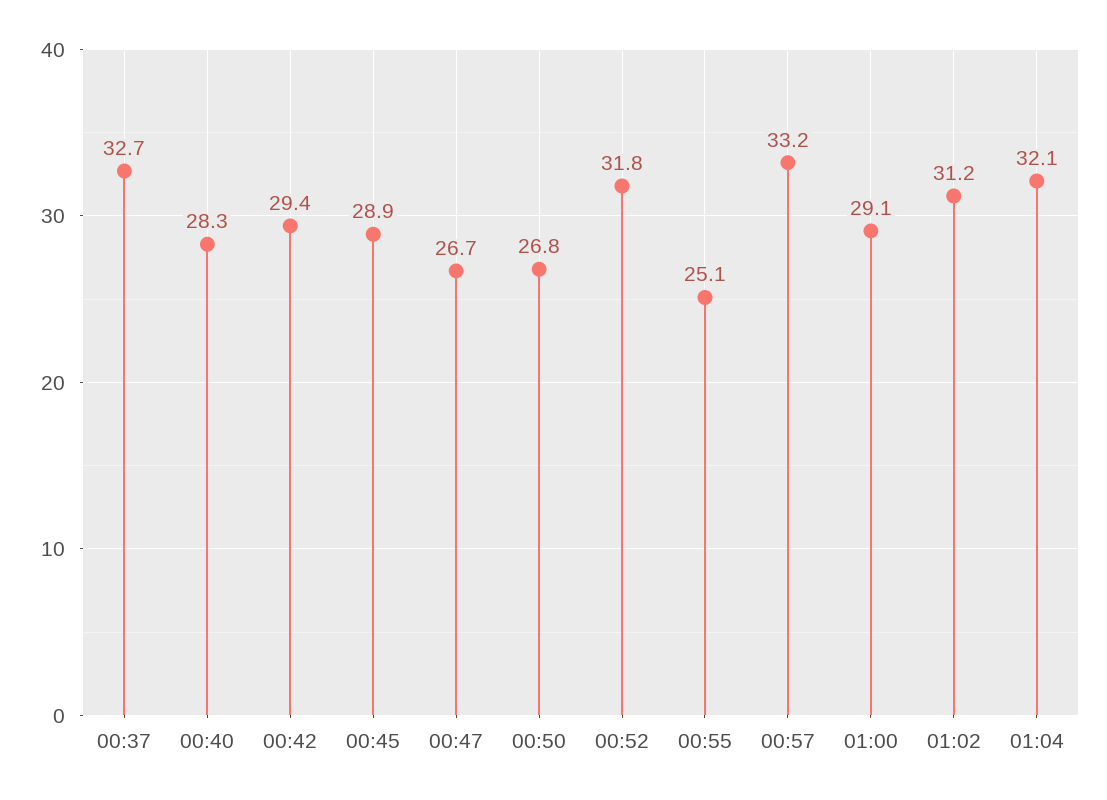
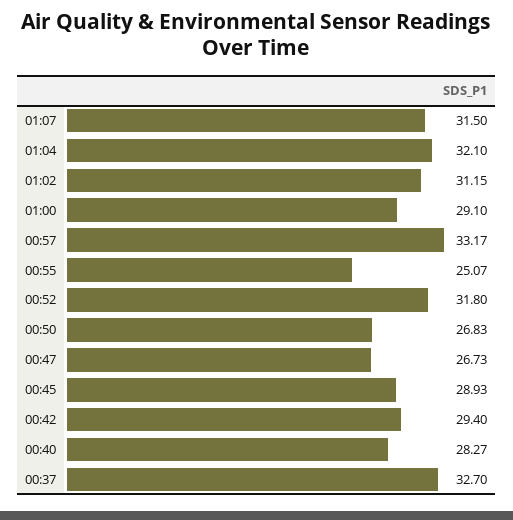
01:07: none -> 31.5

